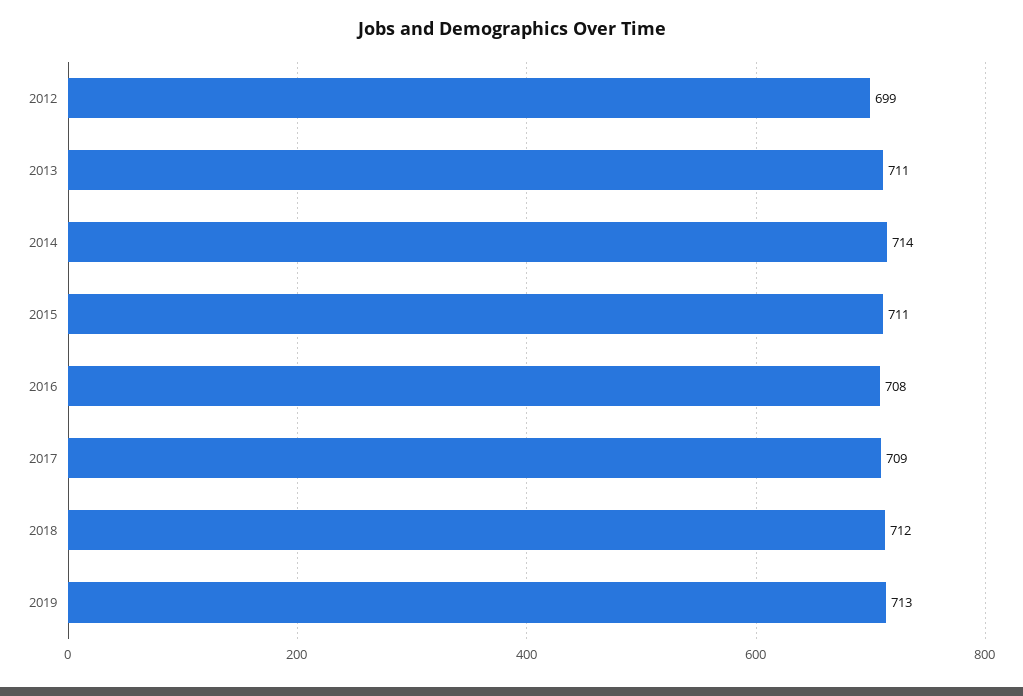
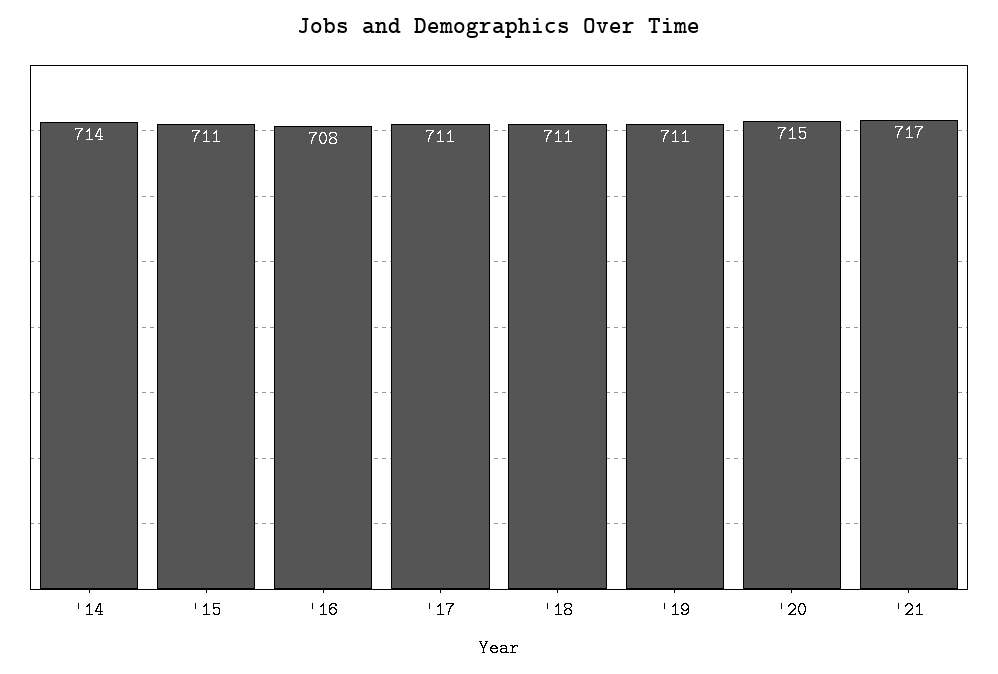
2012: 699 -> none
2013: 711 -> none
2017: 709 -> 711
2018: 712 -> 711
2019: 713 -> 711
'20: none -> 715
'21: none -> 717

